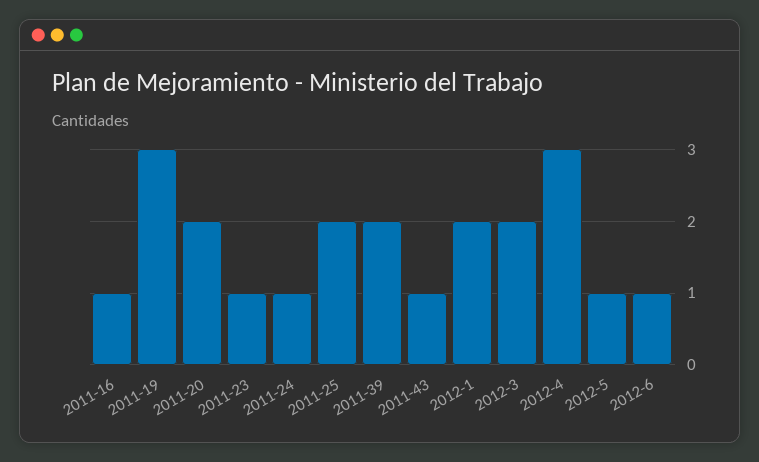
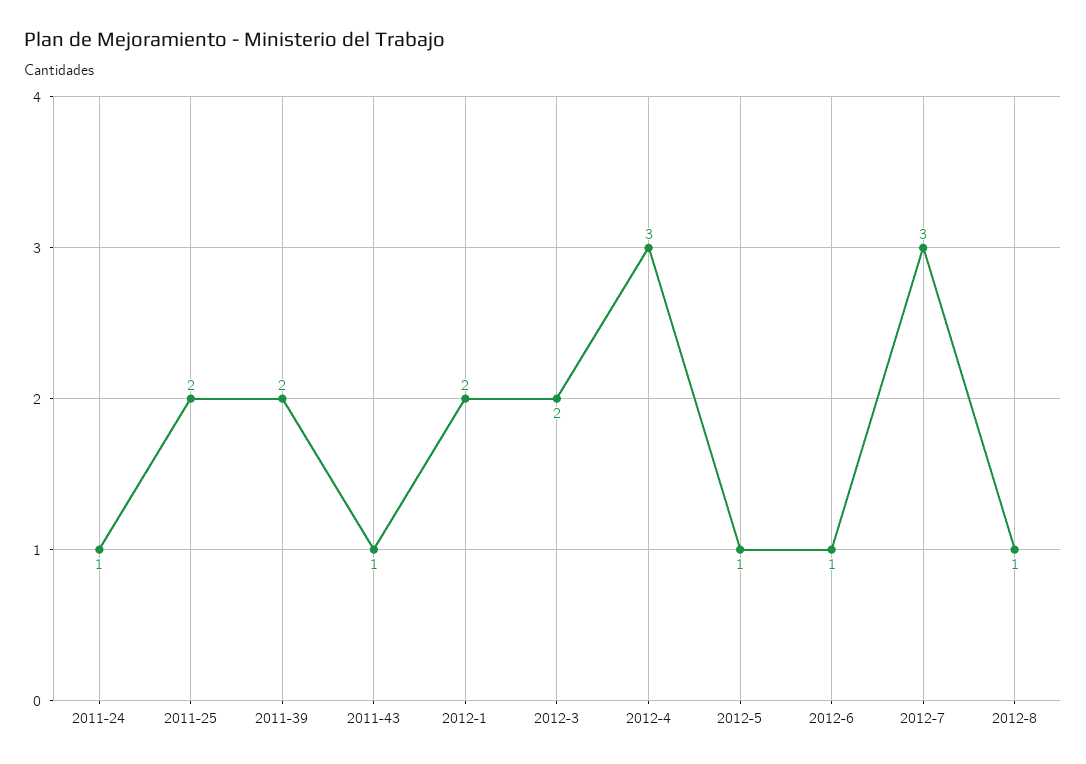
2011-16: 1 -> none
2011-19: 3 -> none
2011-20: 2 -> none
2011-23: 1 -> none
2012-7: none -> 3
2012-8: none -> 1

